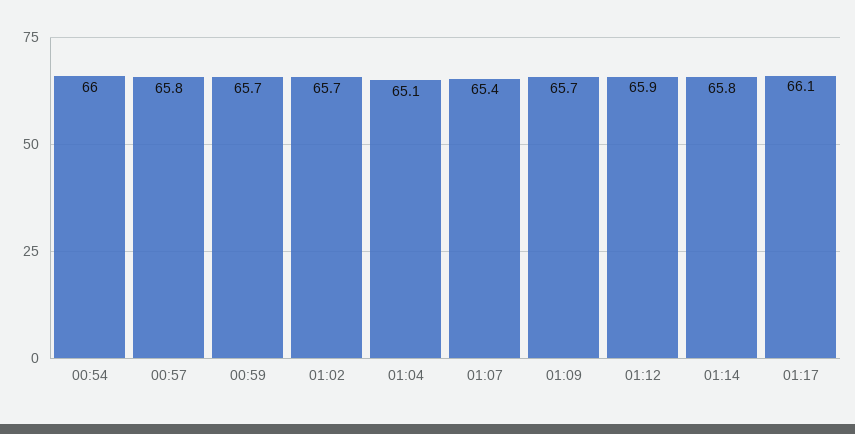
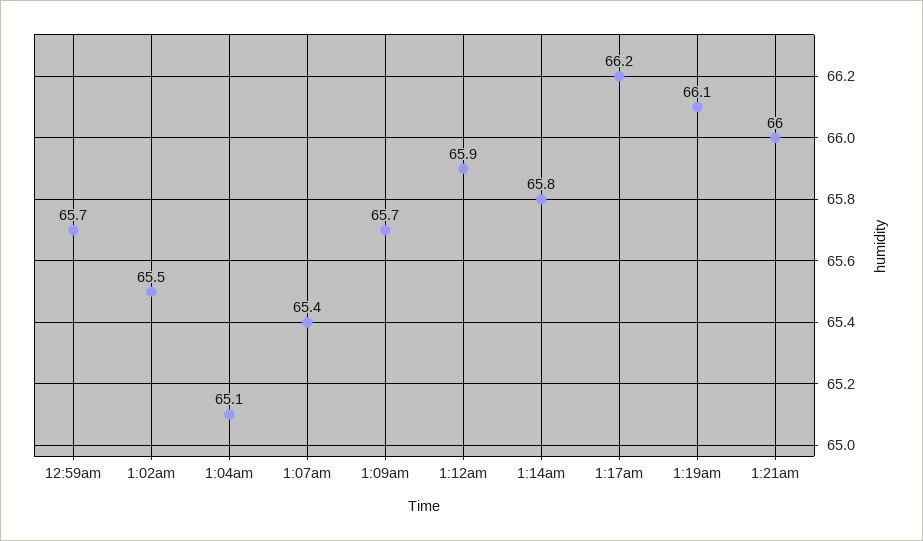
00:54: 66 -> none
00:57: 65.8 -> none
01:02: 65.7 -> 65.5
01:17: 66.1 -> 66.2
1:19am: none -> 66.1
1:21am: none -> 66

